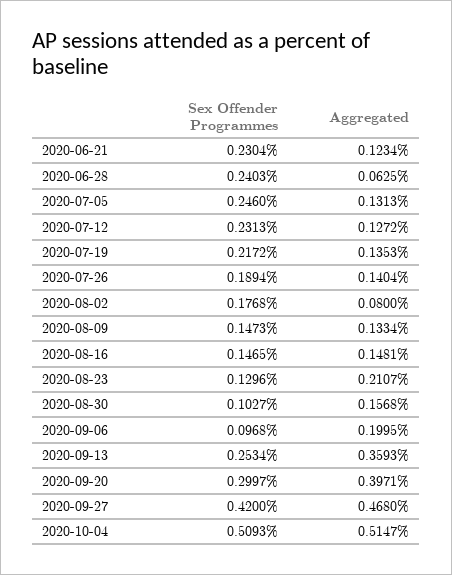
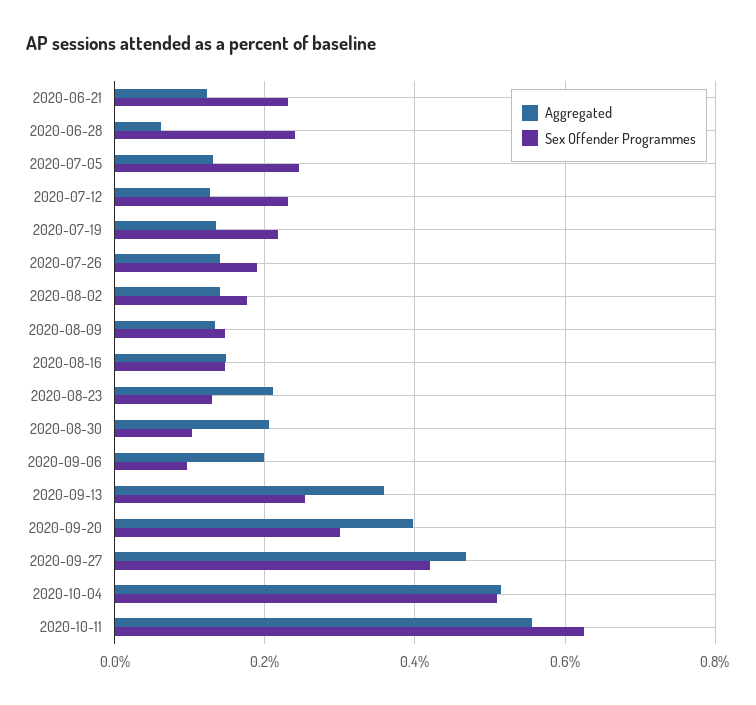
Aggregated, 2020-08-02: 0.08 -> 0.14
Aggregated, 2020-08-30: 0.1568 -> 0.2
Aggregated, 2020-10-11: none -> 0.56
Sex Offender Programmes, 2020-10-11: none -> 0.62

